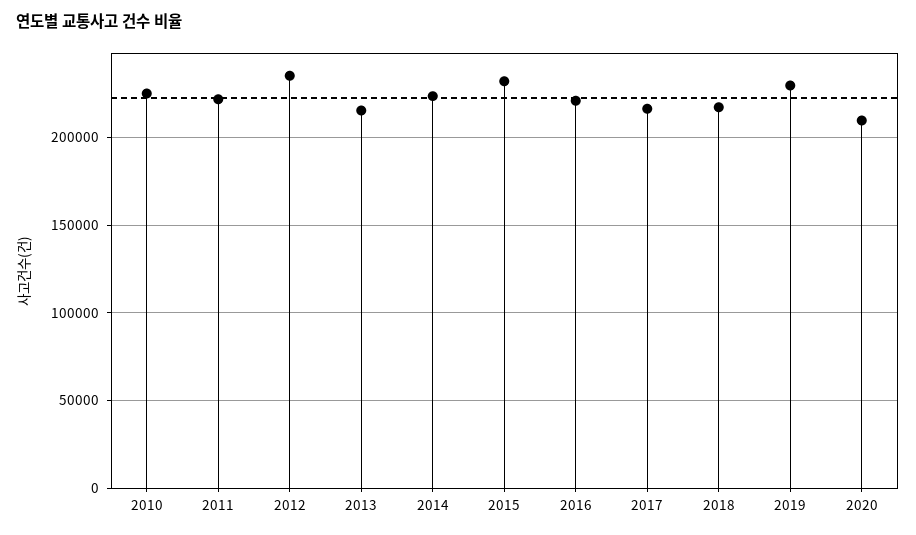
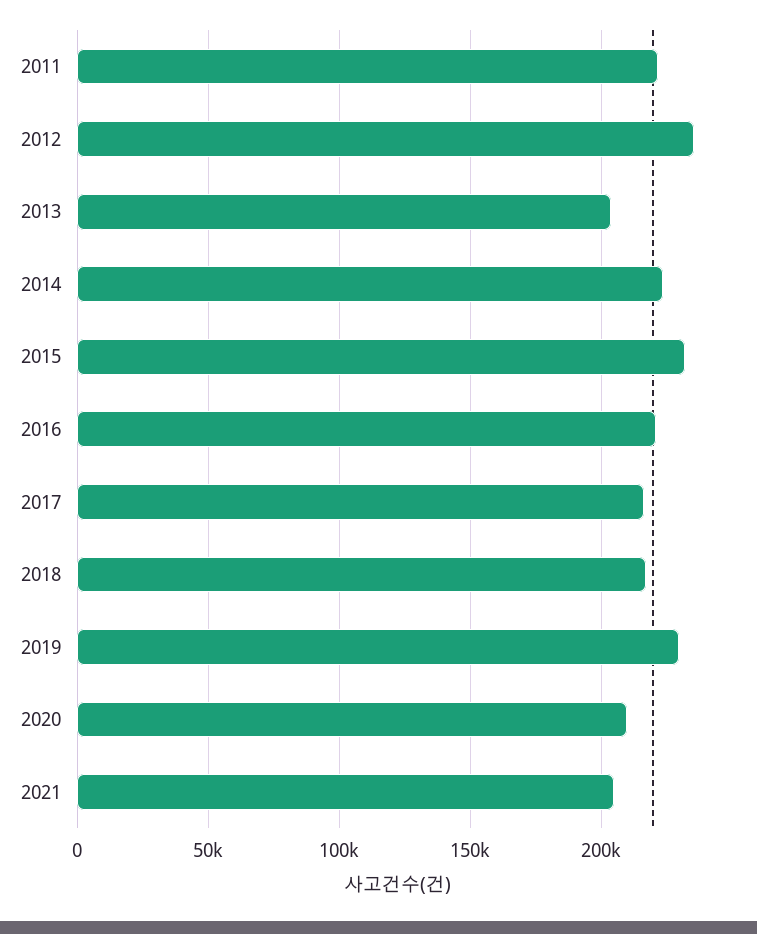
2010: 225000 -> none
2013: 215000 -> 205000
2021: none -> 205000

